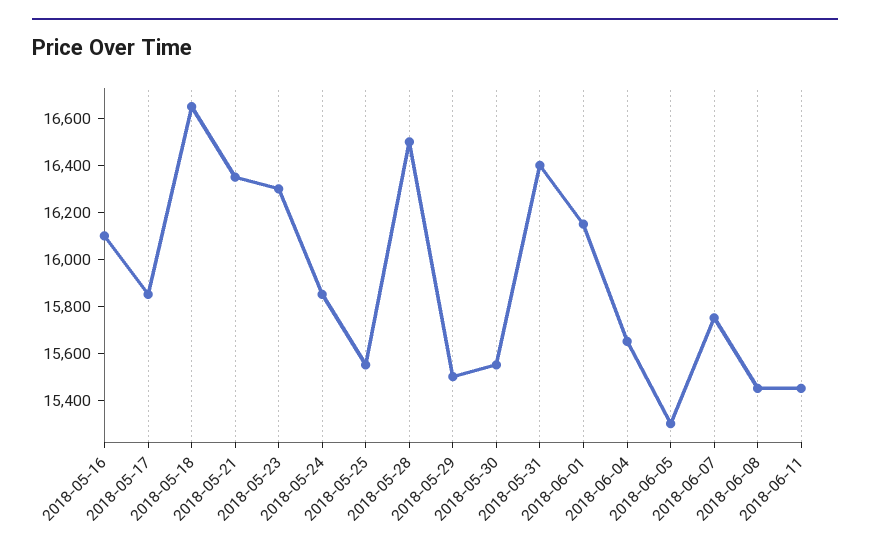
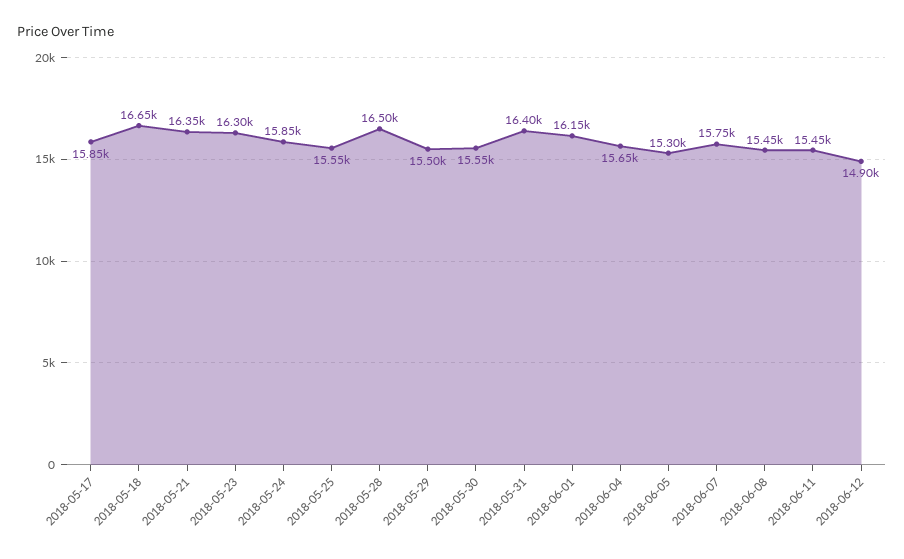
2018-05-16: 16100 -> none
2018-06-12: none -> 14900

